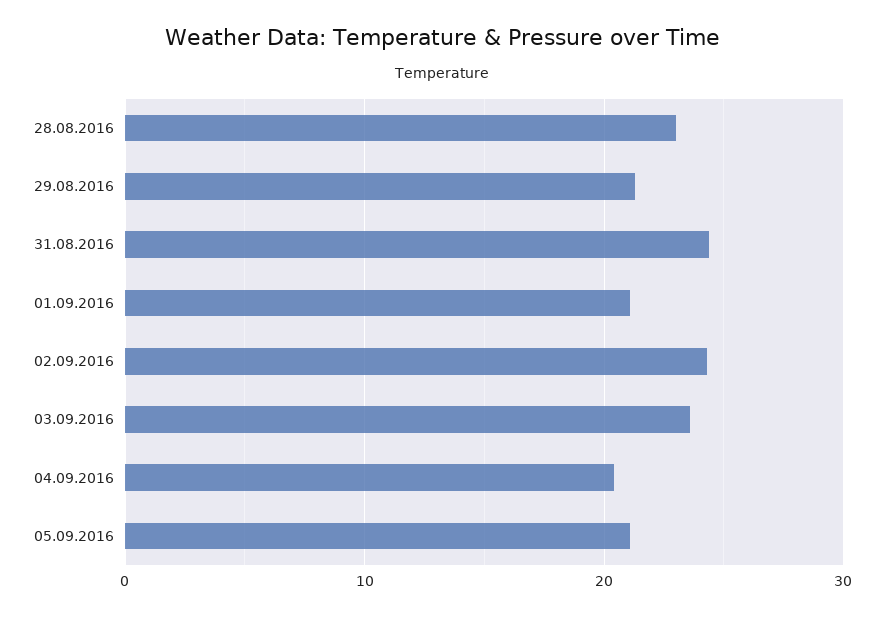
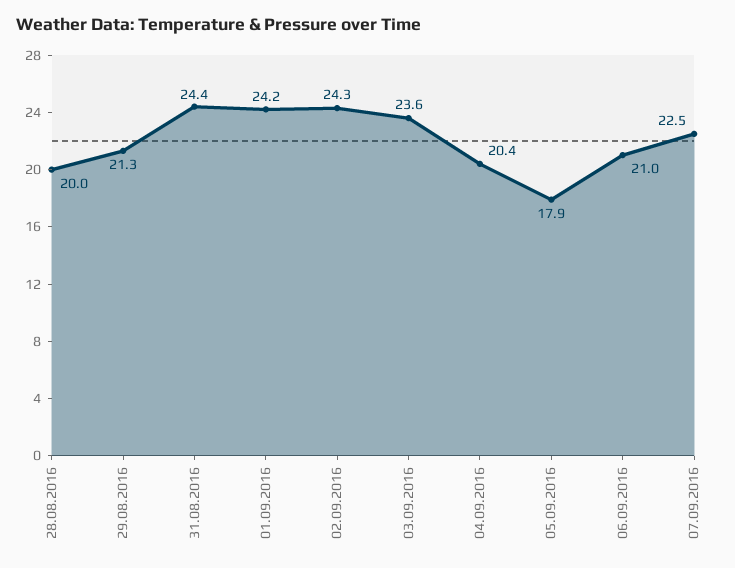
28.08.2016: 23 -> 20
01.09.2016: 21 -> 24.2
05.09.2016: 21 -> 17.9
06.09.2016: none -> 21
07.09.2016: none -> 22.5

